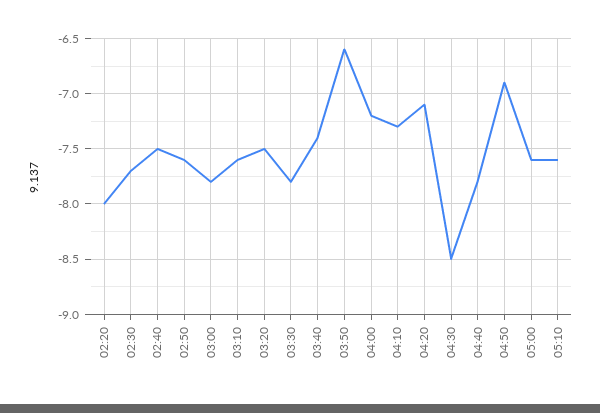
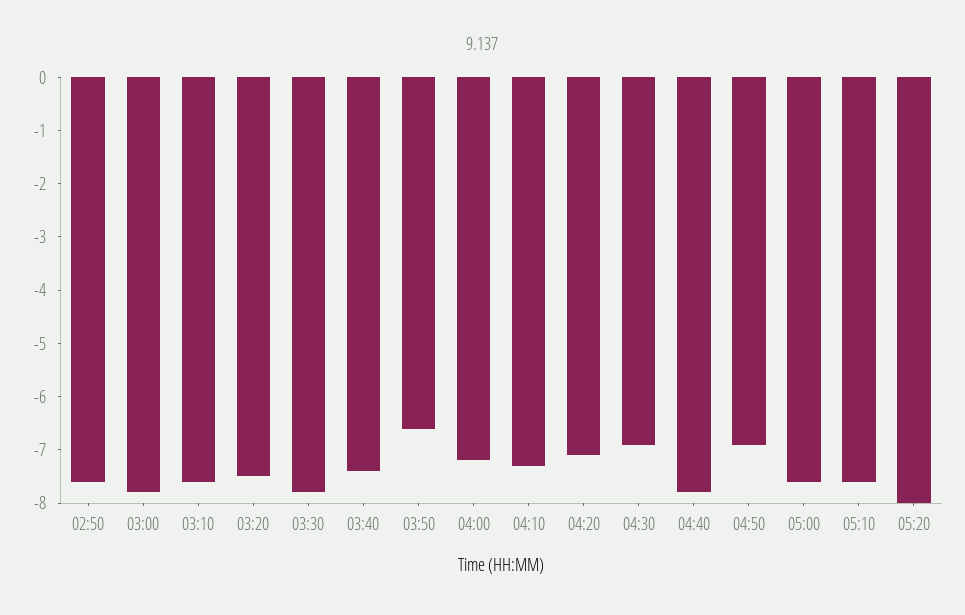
02:20: -8 -> none
02:30: -7.7 -> none
02:40: -7.5 -> none
04:30: -8.5 -> -7
05:20: none -> -8

